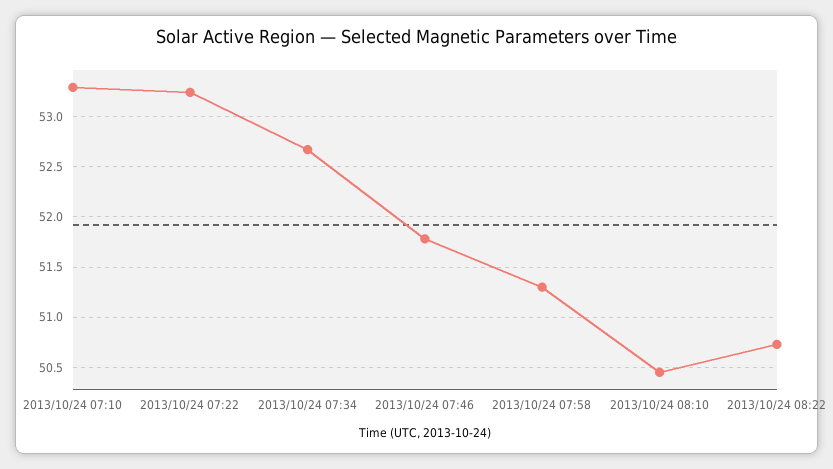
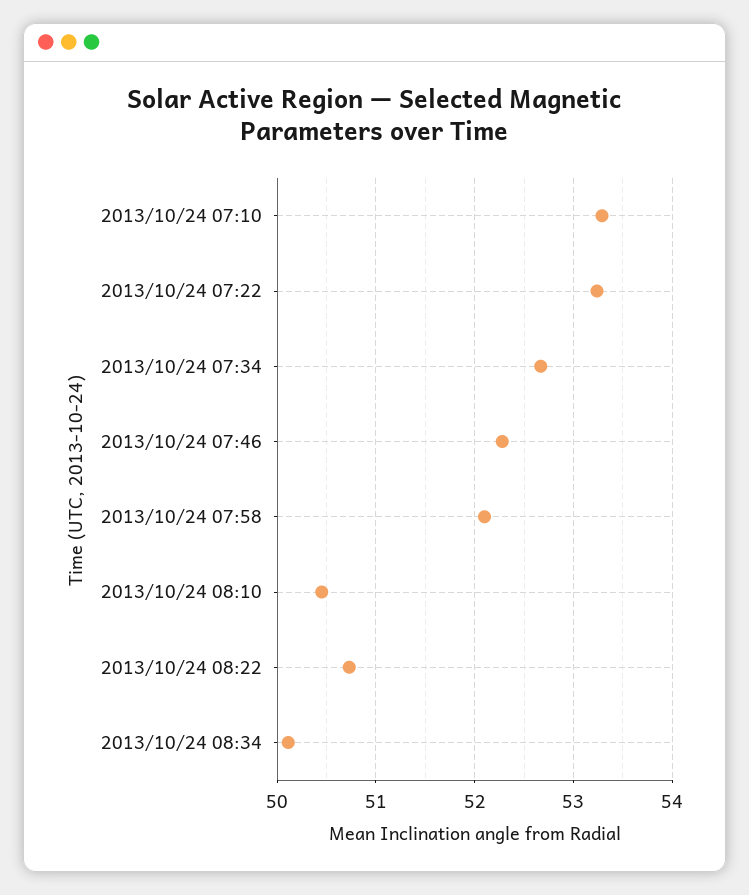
2013/10/24 07:46: 51.8 -> 52.3
2013/10/24 07:58: 51.3 -> 52.1
2013/10/24 08:34: none -> 50.1

